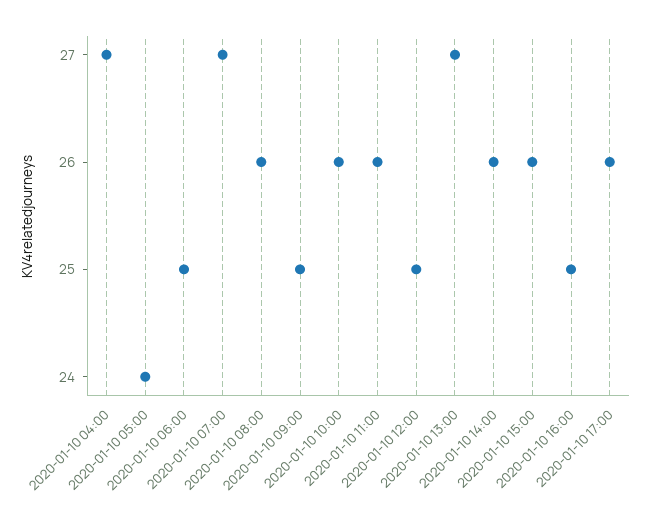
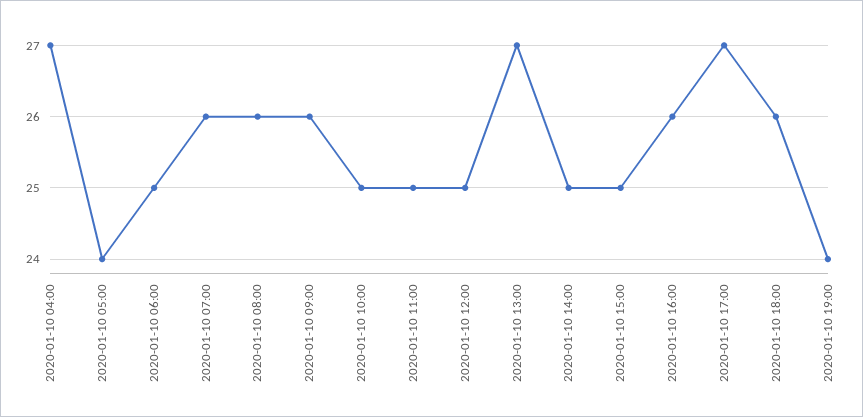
2020-01-10 07:00: 27 -> 26
2020-01-10 09:00: 25 -> 26
2020-01-10 10:00: 26 -> 25
2020-01-10 11:00: 26 -> 25
2020-01-10 14:00: 26 -> 25
2020-01-10 15:00: 26 -> 25
2020-01-10 16:00: 25 -> 26
2020-01-10 17:00: 26 -> 27
2020-01-10 18:00: none -> 26
2020-01-10 19:00: none -> 24

